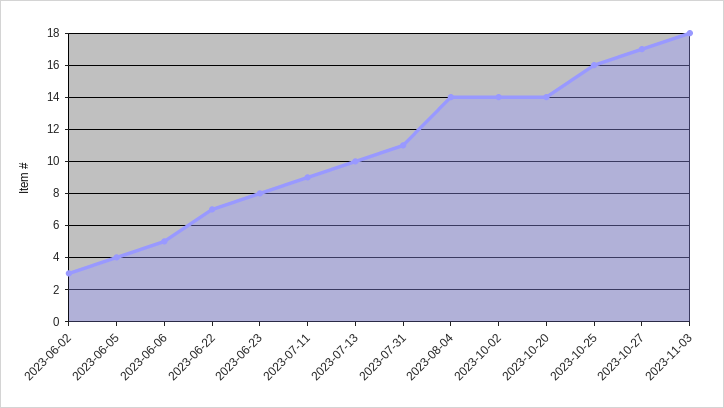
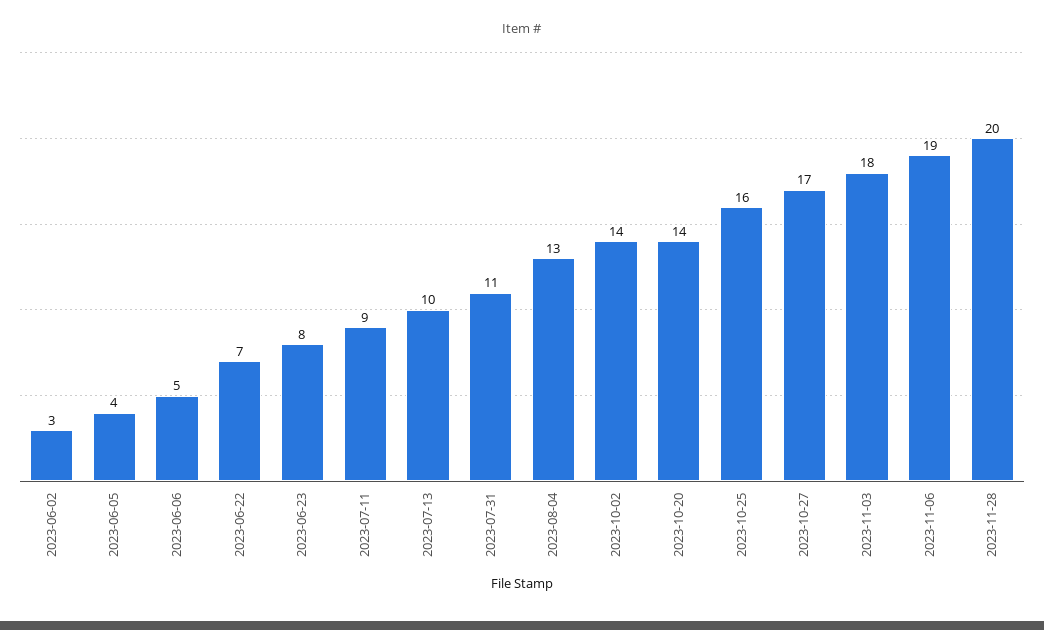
2023-08-04: 14 -> 13
2023-11-06: none -> 19
2023-11-28: none -> 20

